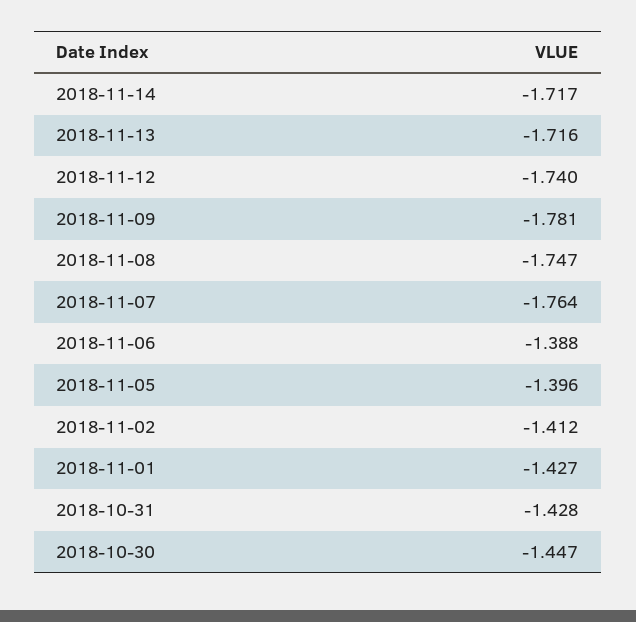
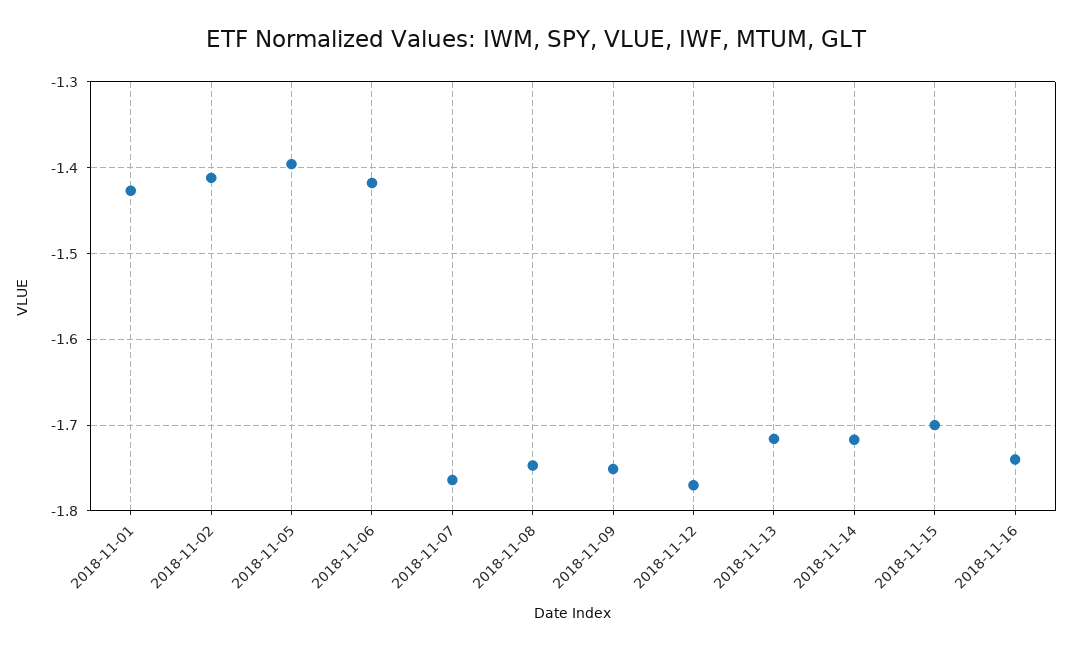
2018-11-12: -1.74 -> -1.77
2018-11-09: -1.781 -> -1.75
2018-11-06: -1.388 -> -1.42
2018-10-31: -1.428 -> none
2018-10-30: -1.447 -> none
2018-11-15: none -> -1.7
2018-11-16: none -> -1.74

